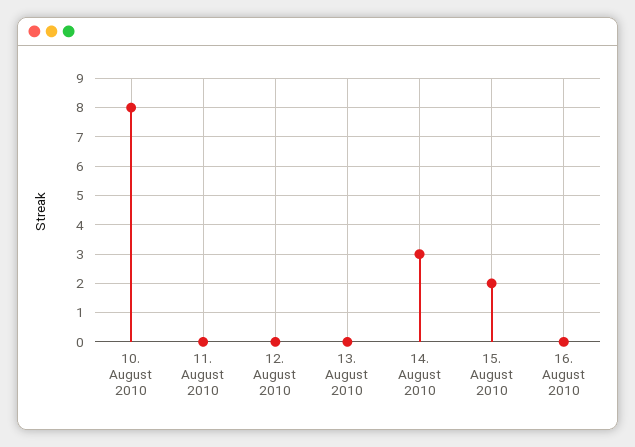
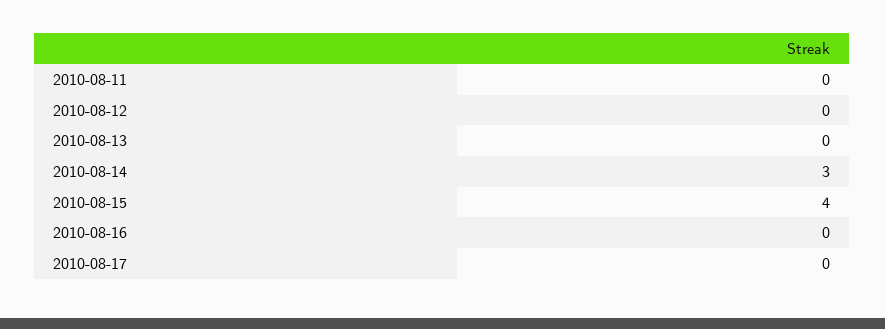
10. August 2010: 8 -> none
15. August 2010: 2 -> 4
2010-08-17: none -> 0

